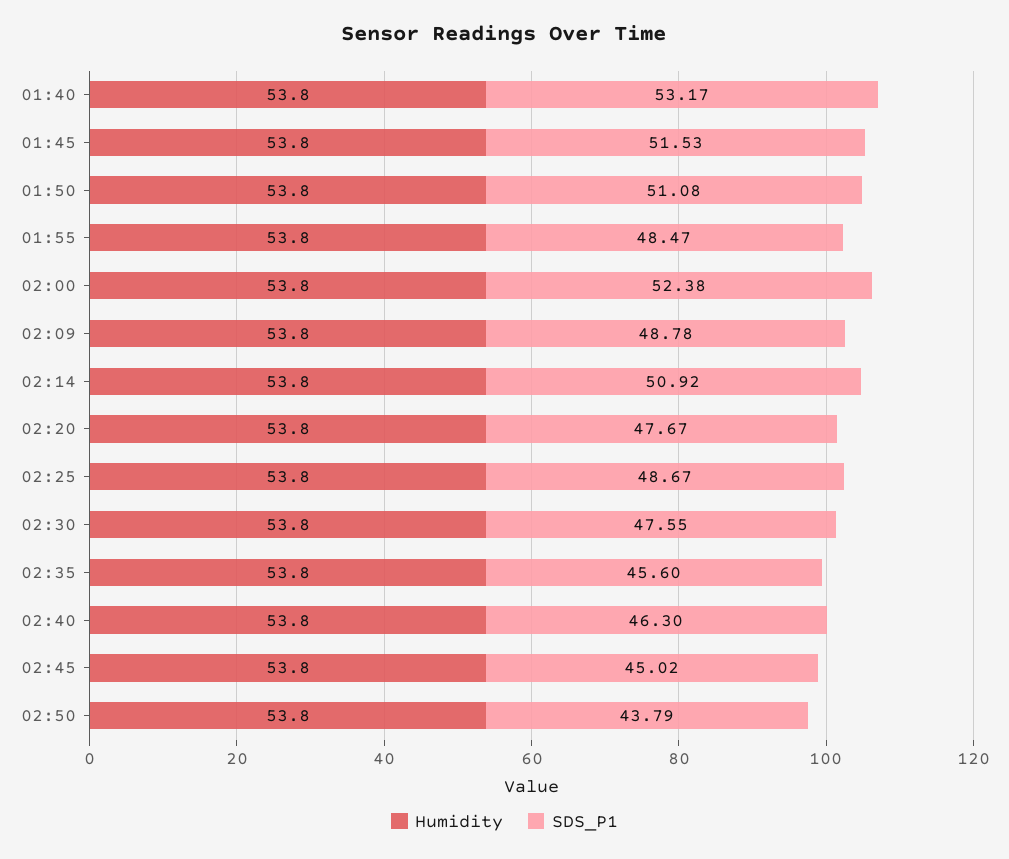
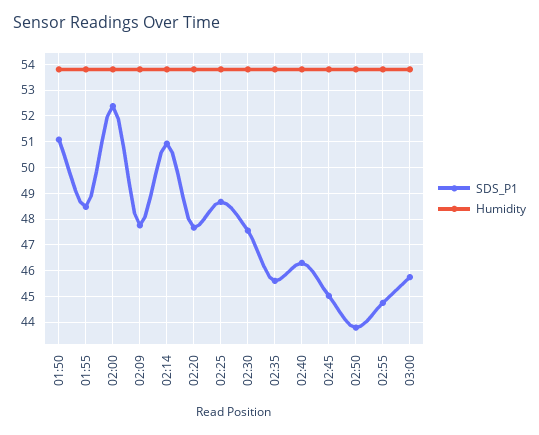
Humidity, 01:40: 53.8 -> none
SDS_P1, 01:40: 53.17 -> none
Humidity, 01:45: 53.8 -> none
SDS_P1, 01:45: 51.53 -> none
SDS_P1, 02:09: 48.78 -> 47.75
SDS_P1, 02:55: none -> 44.75
Humidity, 02:55: none -> 53.75
SDS_P1, 03:00: none -> 45.75
Humidity, 03:00: none -> 53.75

